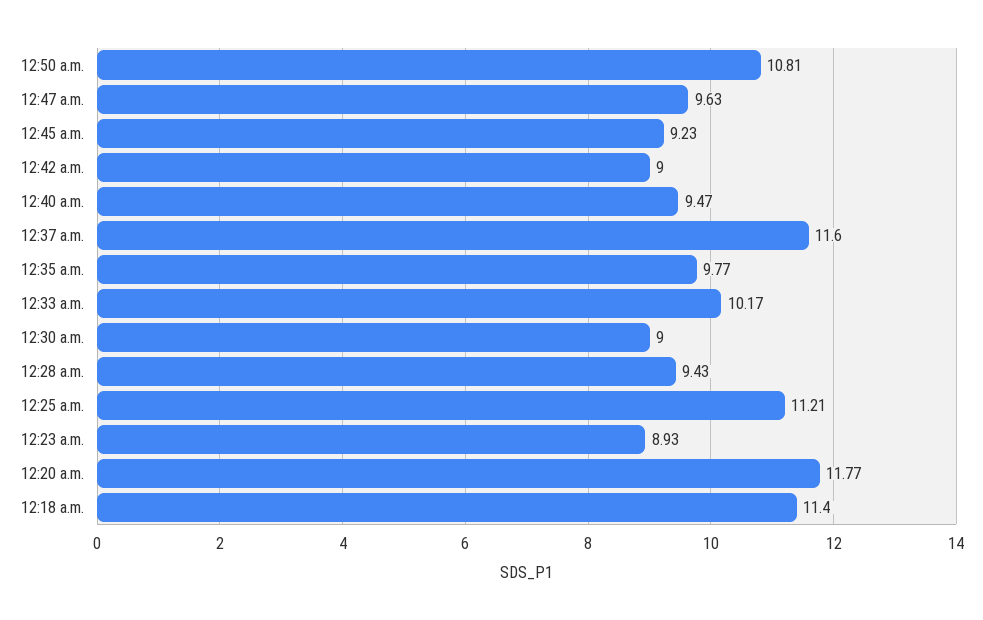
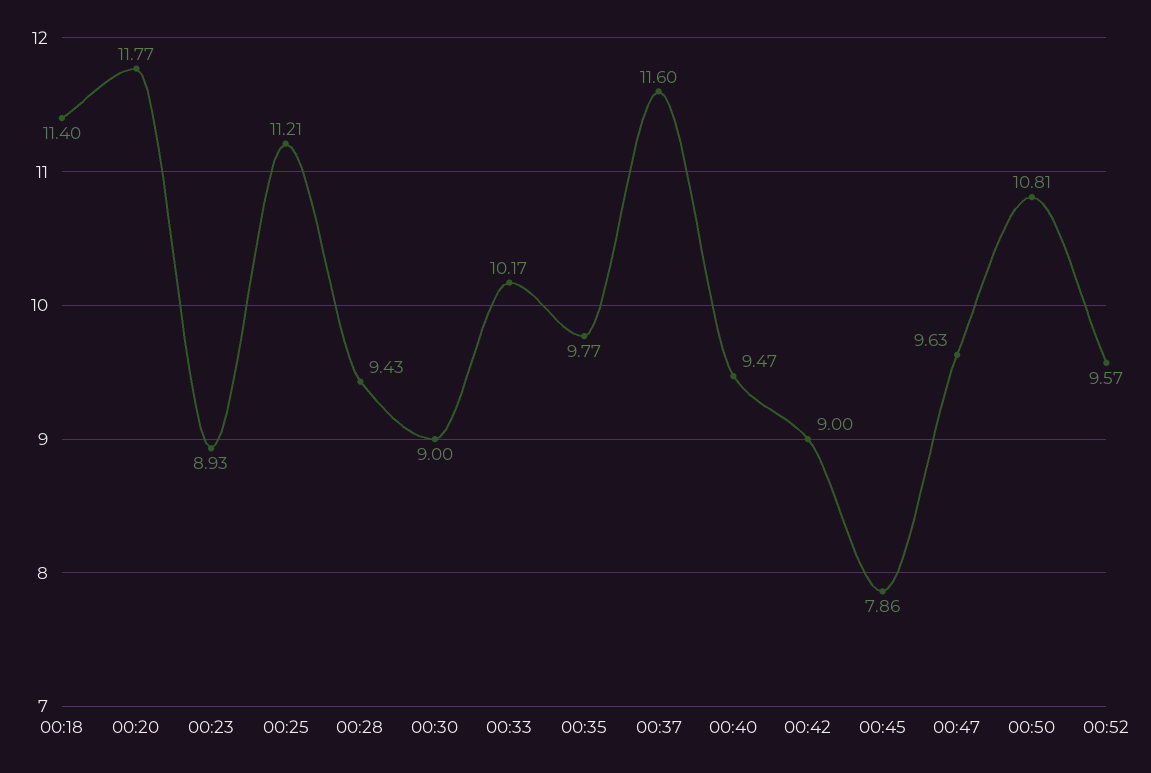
12:45 a.m.: 9.23 -> 7.86
00:52: none -> 9.57

